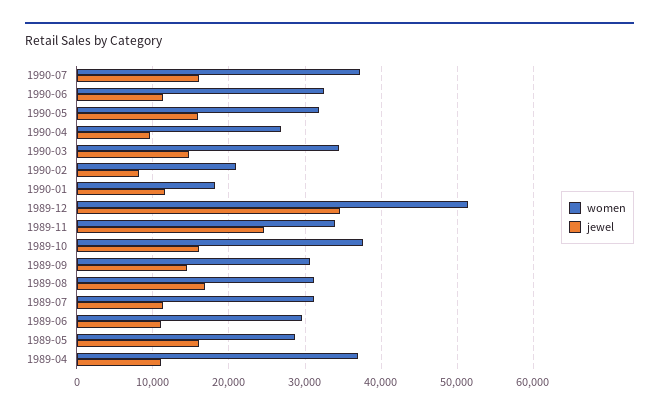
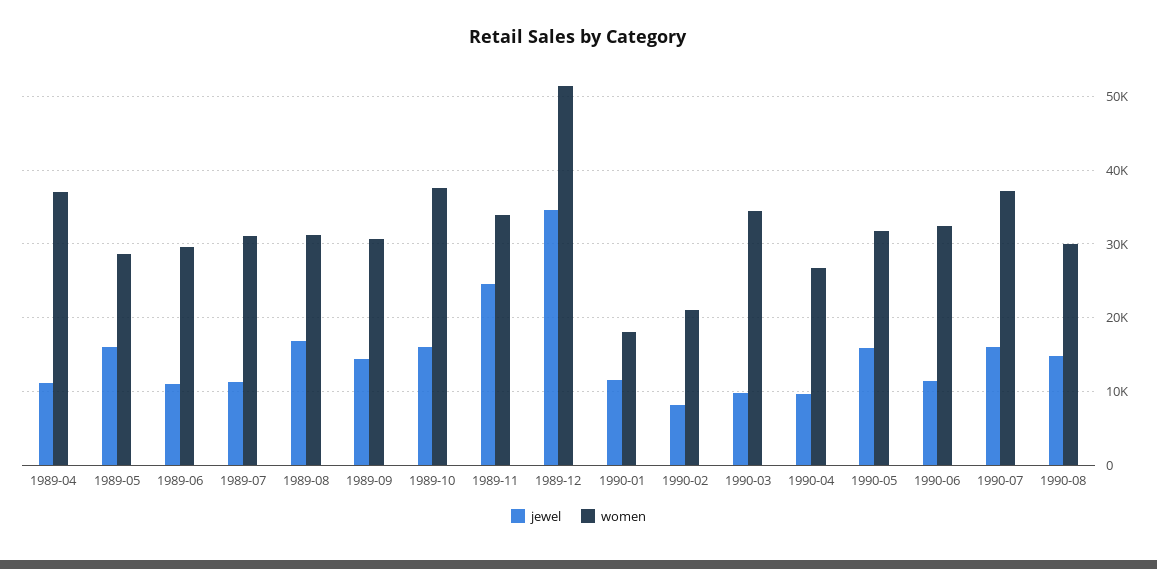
jewel, 1990-03: 15000 -> 10000
jewel, 1990-08: none -> 15000
women, 1990-08: none -> 30000

